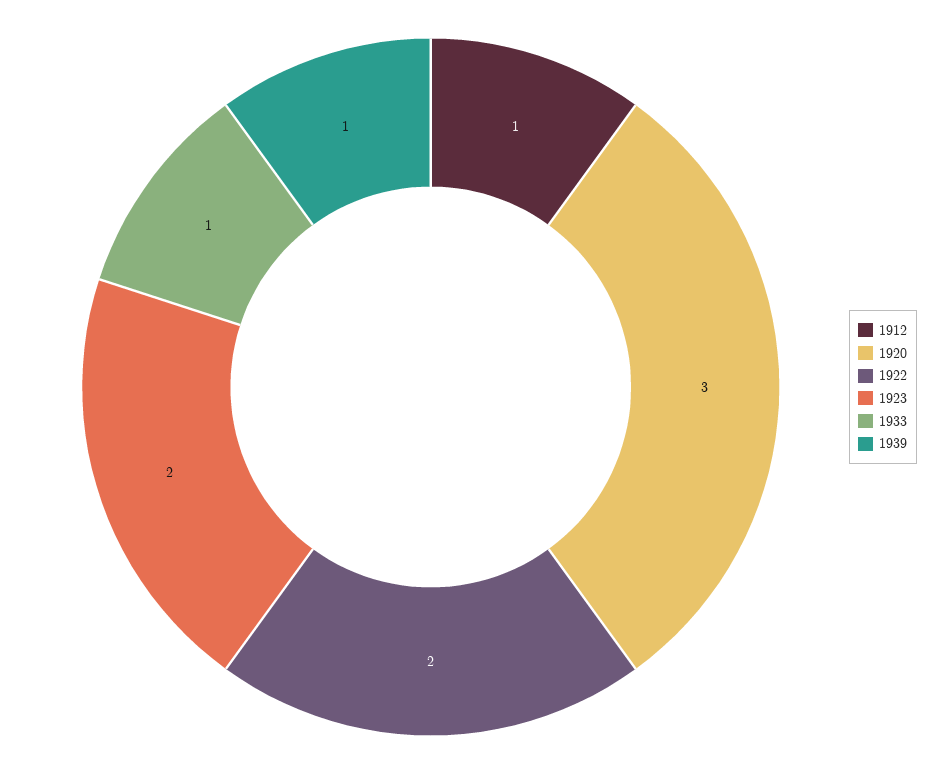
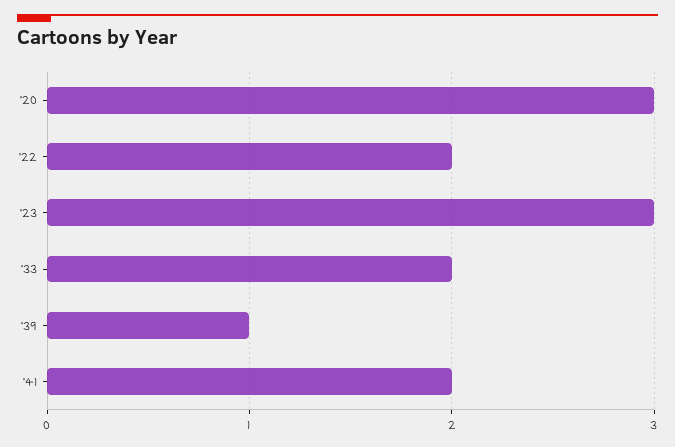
1912: 1 -> none
1923: 2 -> 3
1933: 1 -> 2
'41: none -> 2

